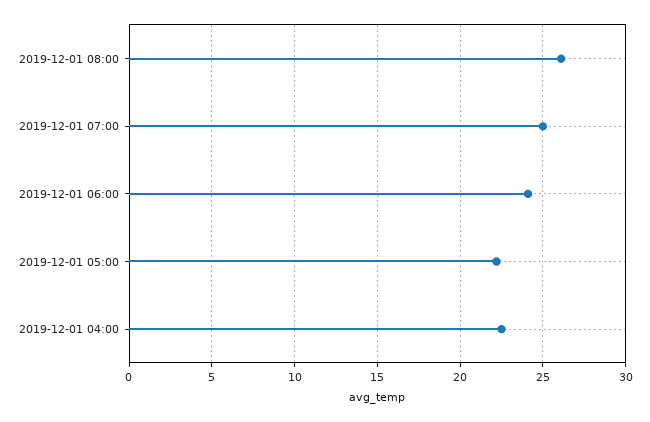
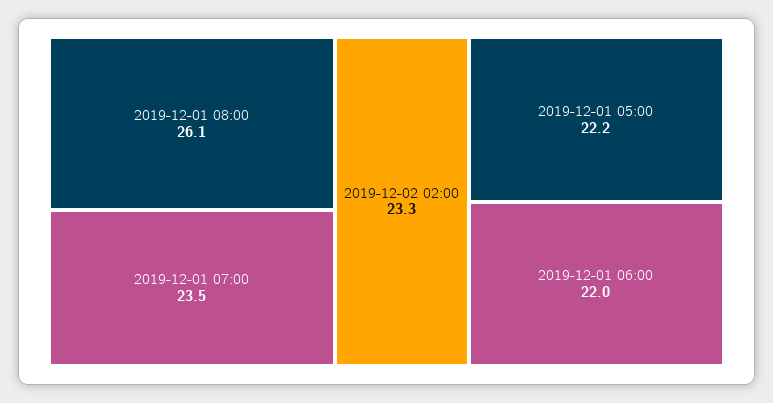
2019-12-01 07:00: 25 -> 23.5
2019-12-01 06:00: 24 -> 22
2019-12-01 04:00: 22.5 -> none
2019-12-02 02:00: none -> 23.3

